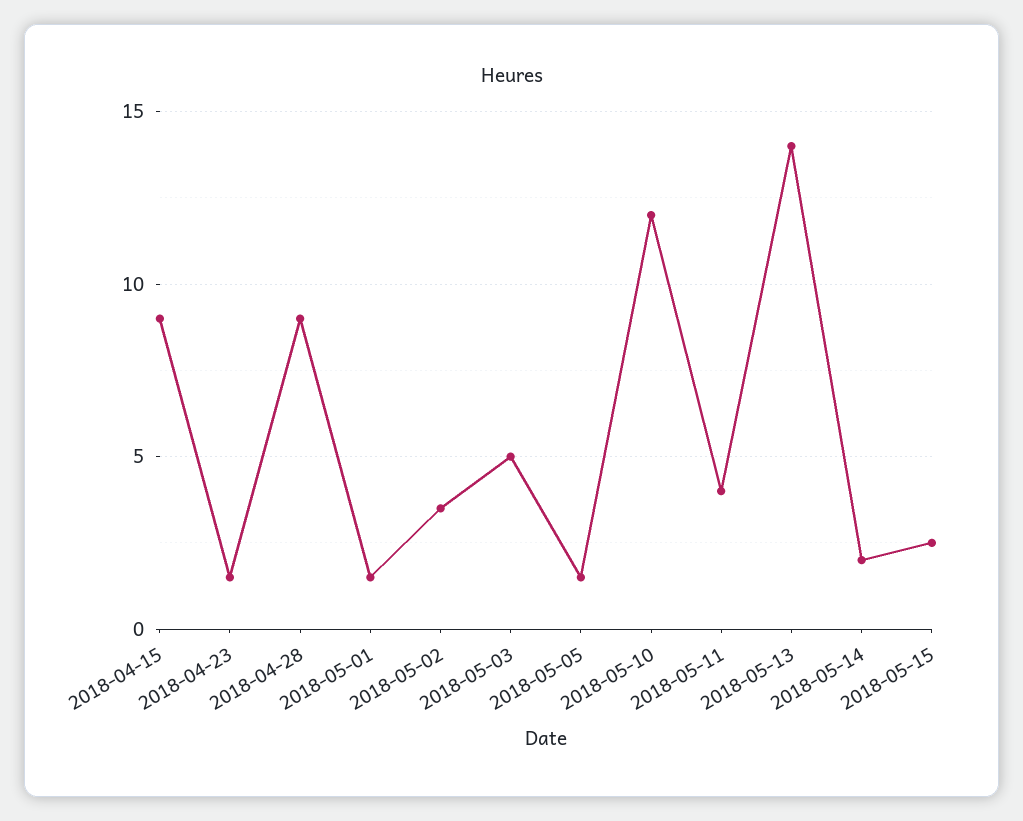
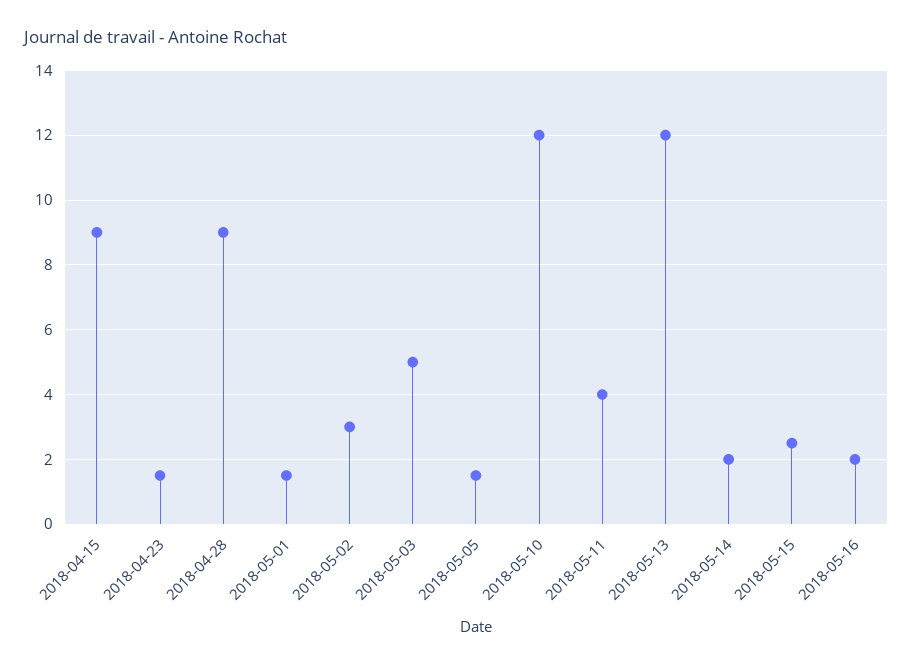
2018-05-02: 3.5 -> 3
2018-05-13: 14 -> 12
2018-05-16: none -> 2

